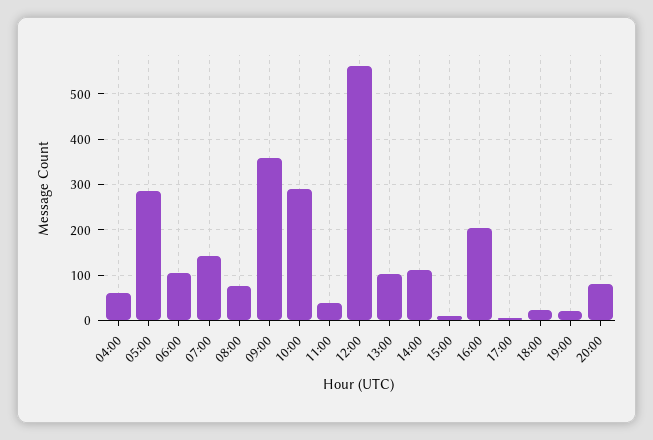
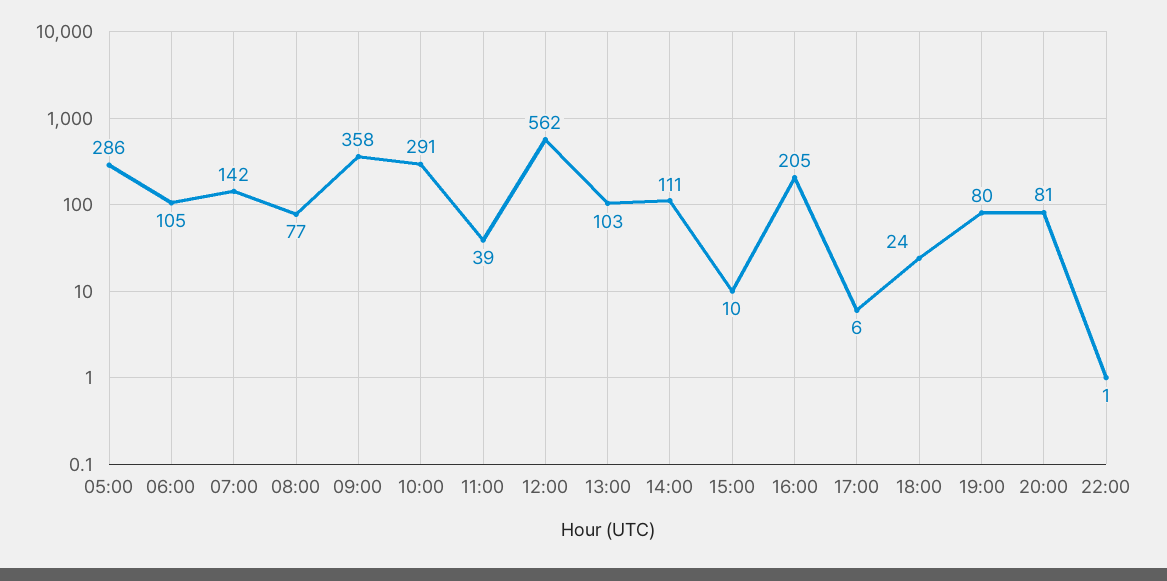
04:00: 60 -> none
19:00: 20 -> 80
22:00: none -> 1

